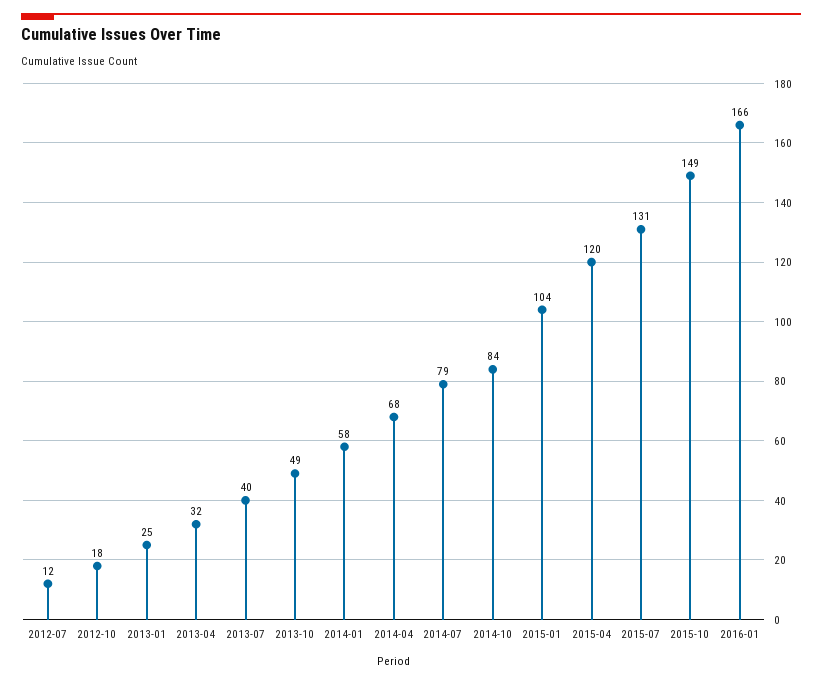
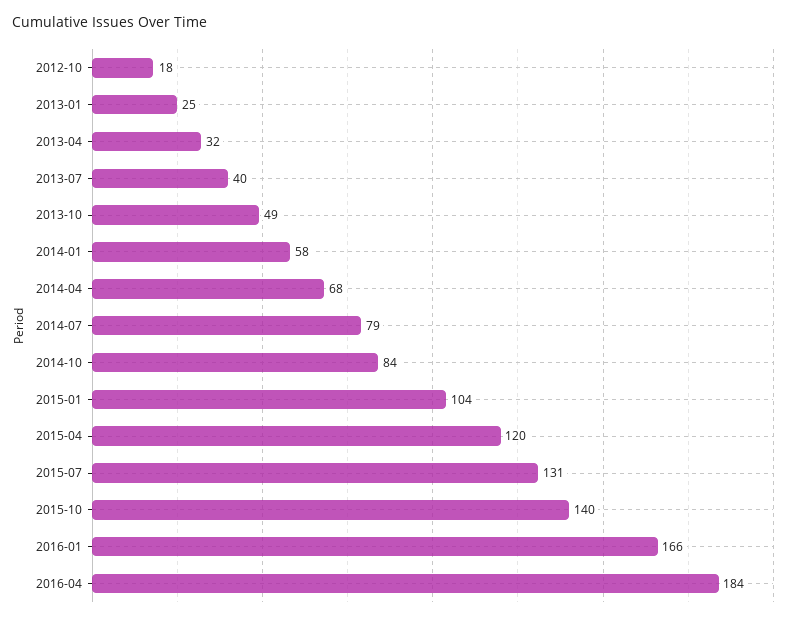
2012-07: 12 -> none
2015-10: 149 -> 140
2016-04: none -> 184

